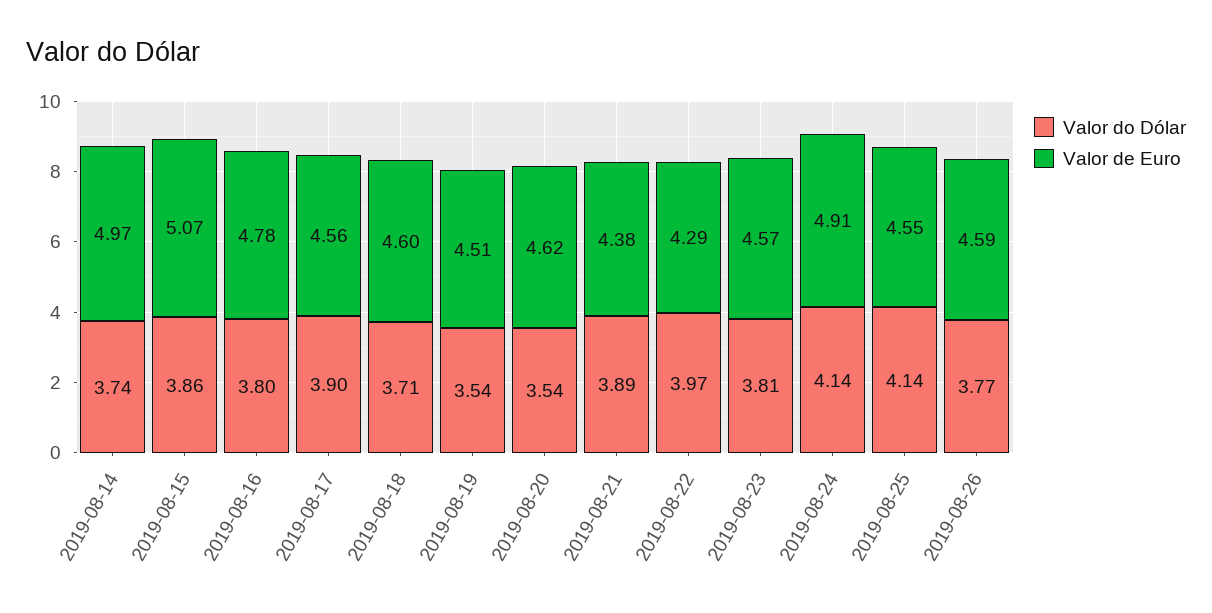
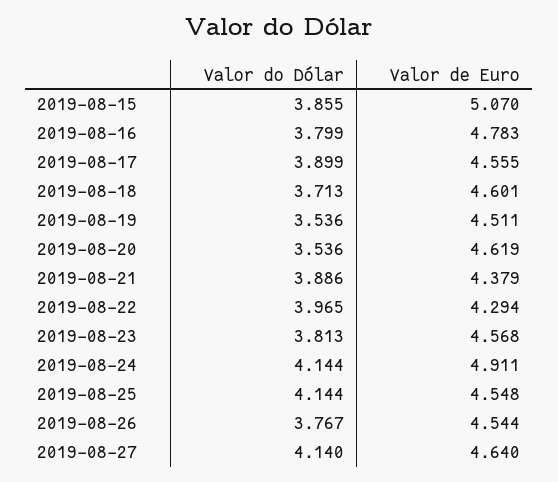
Valor do Dólar, 2019-08-14: 3.74 -> none
Valor de Euro, 2019-08-14: 4.97 -> none
Valor de Euro, 2019-08-26: 4.59 -> 4.544
Valor do Dólar, 2019-08-27: none -> 4.14
Valor de Euro, 2019-08-27: none -> 4.64

